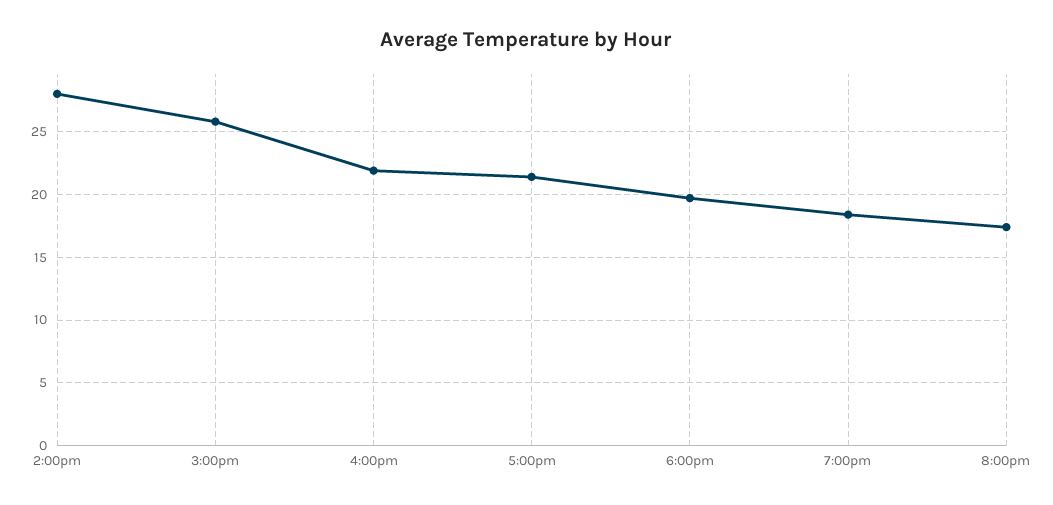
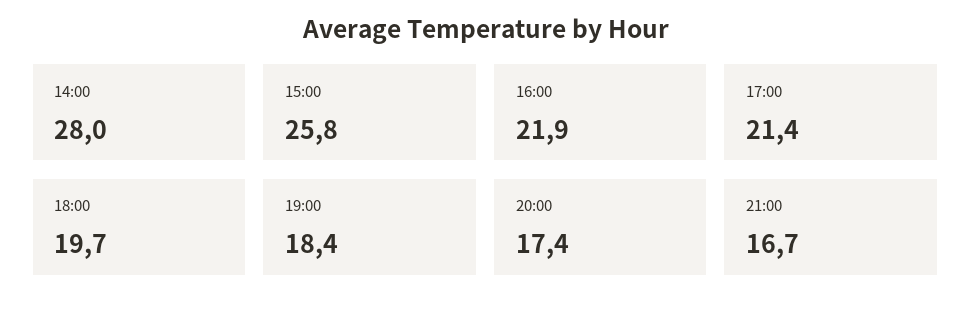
21:00: none -> 16.7

